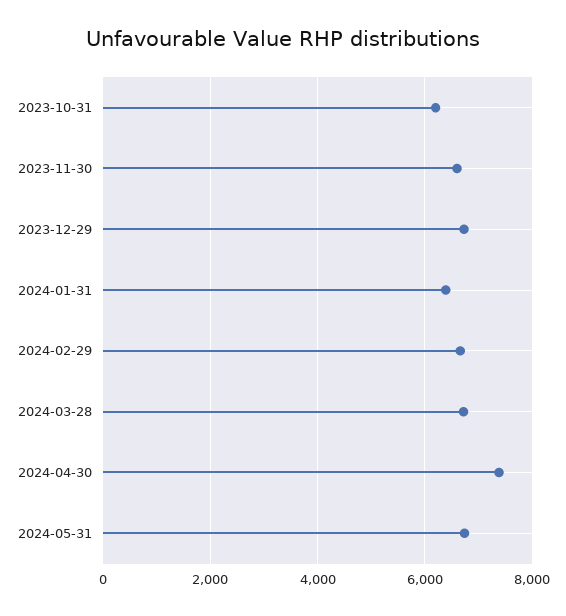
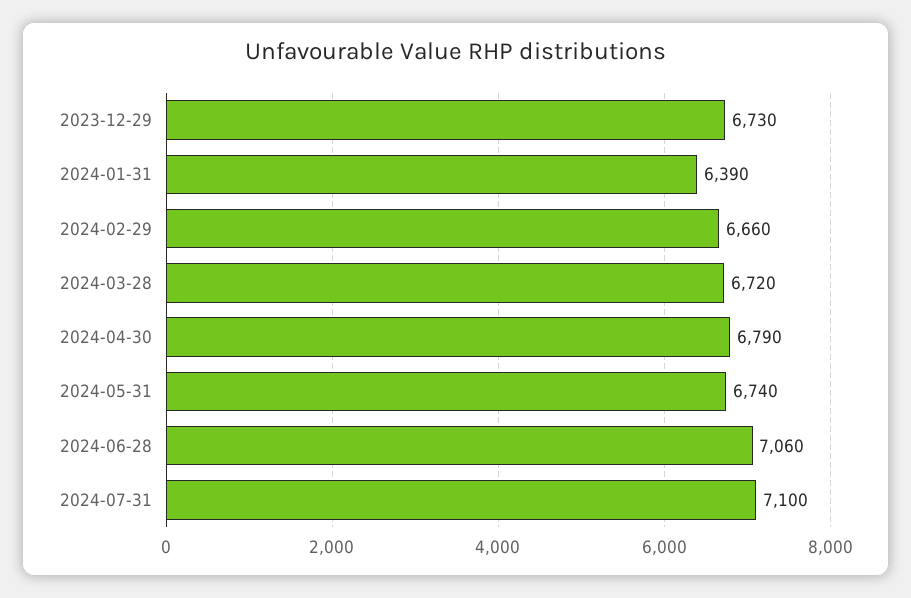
2023-10-31: 6200 -> none
2023-11-30: 6600 -> none
2024-04-30: 7400 -> 6790
2024-06-28: none -> 7060
2024-07-31: none -> 7100

